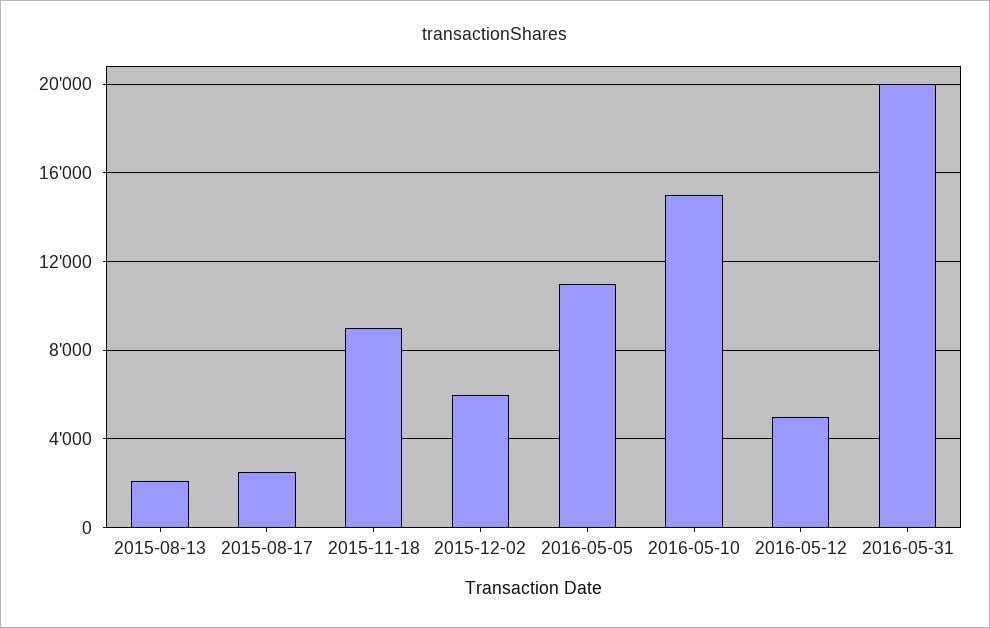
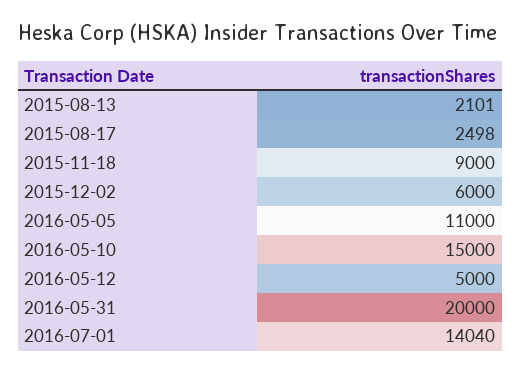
2016-07-01: none -> 14040

